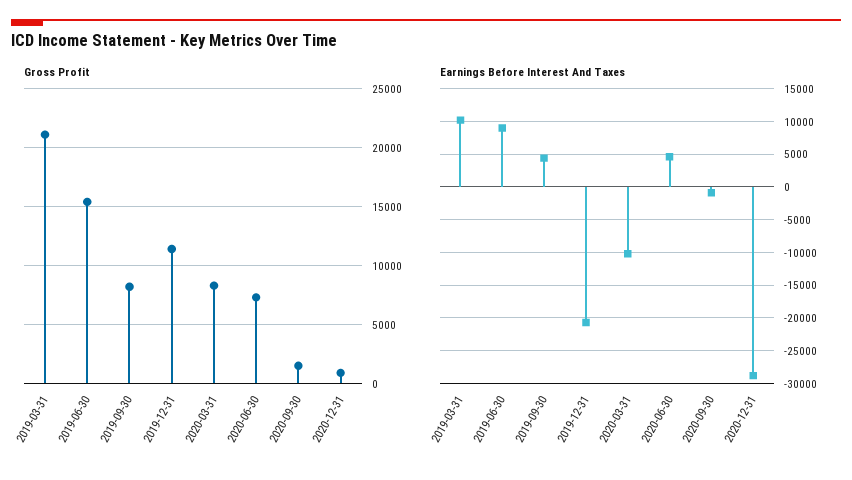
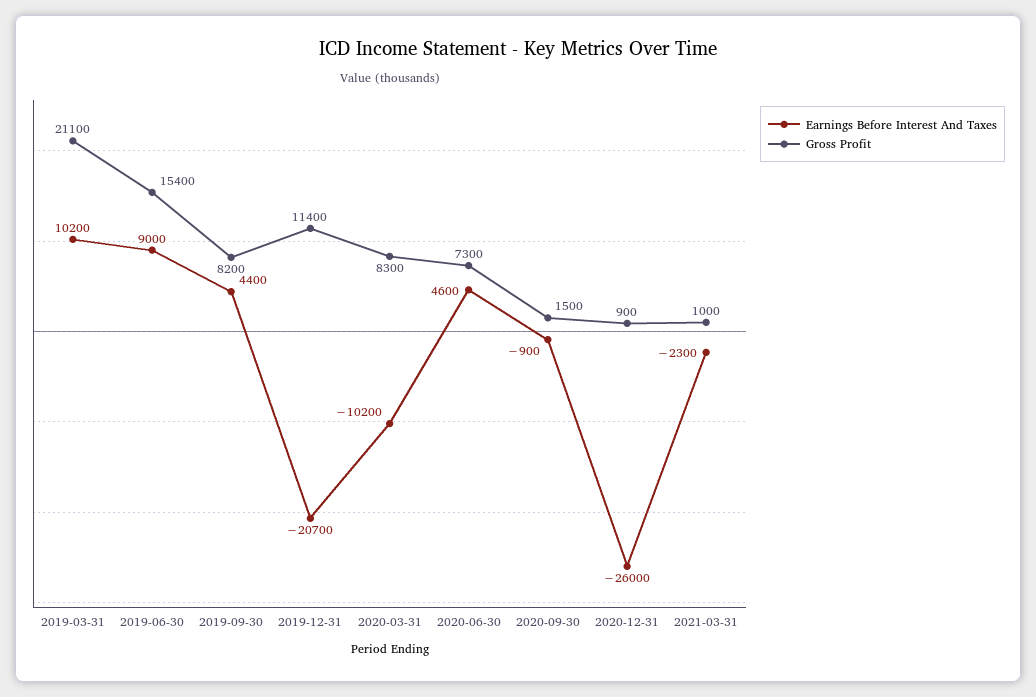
Earnings Before Interest And Taxes, 2020-12-31: -29000 -> -26000
Earnings Before Interest And Taxes, 2021-03-31: none -> -2300
Gross Profit, 2021-03-31: none -> 1000

